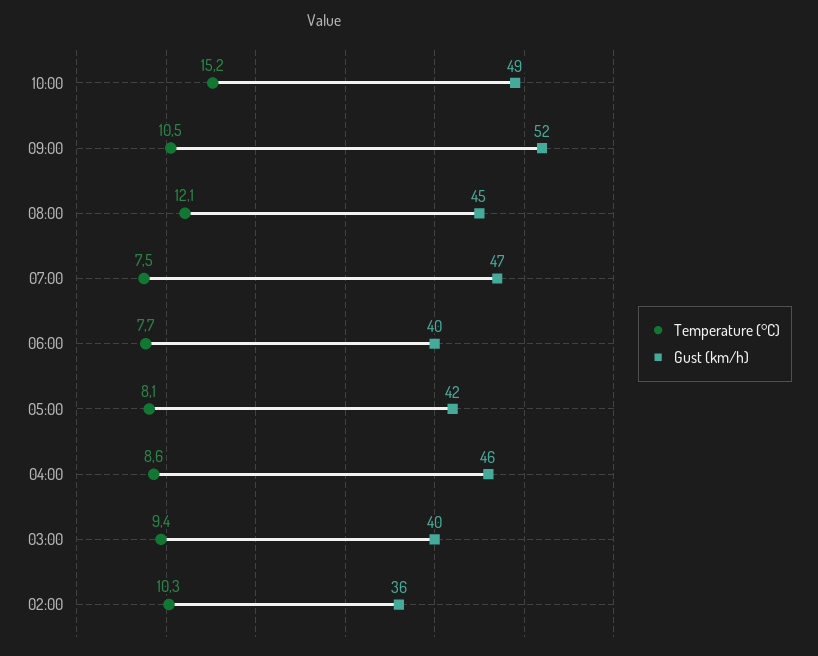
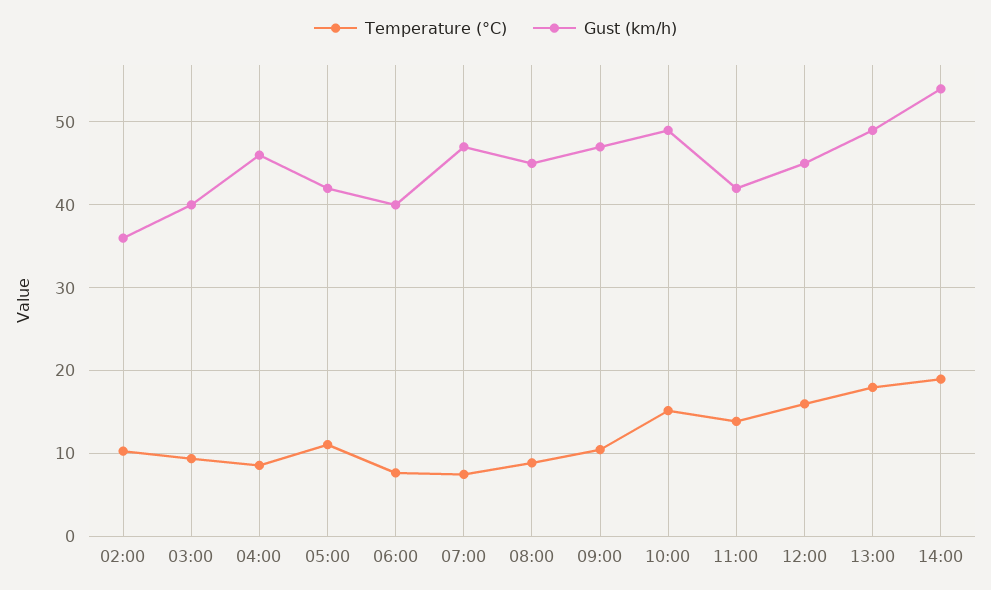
Gust (km/h), 09:00: 52 -> 47
Temperature (°C), 08:00: 12.1 -> 9
Temperature (°C), 05:00: 8.1 -> 11
Temperature (°C), 11:00: none -> 14
Gust (km/h), 11:00: none -> 42
Temperature (°C), 12:00: none -> 16
Gust (km/h), 12:00: none -> 45
Temperature (°C), 13:00: none -> 18
Gust (km/h), 13:00: none -> 49
Temperature (°C), 14:00: none -> 19
Gust (km/h), 14:00: none -> 54

